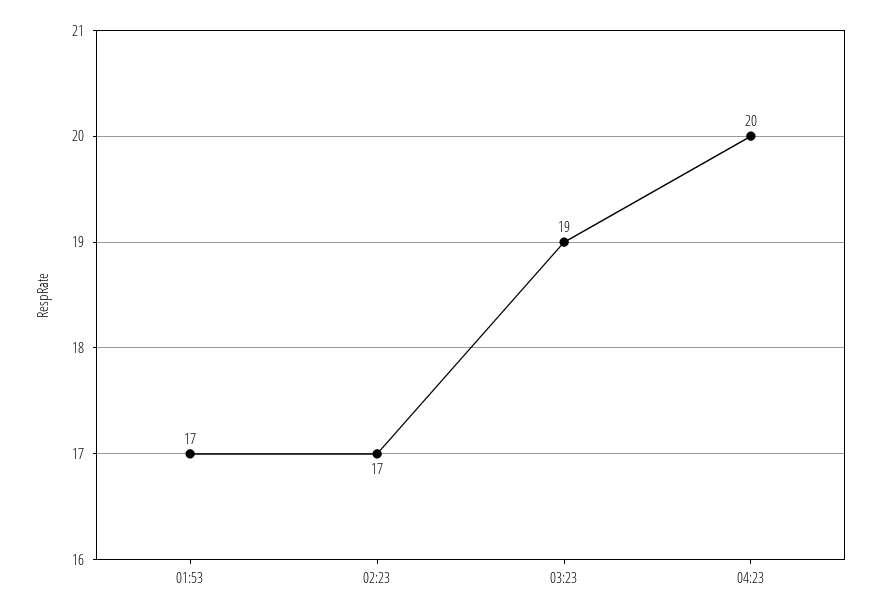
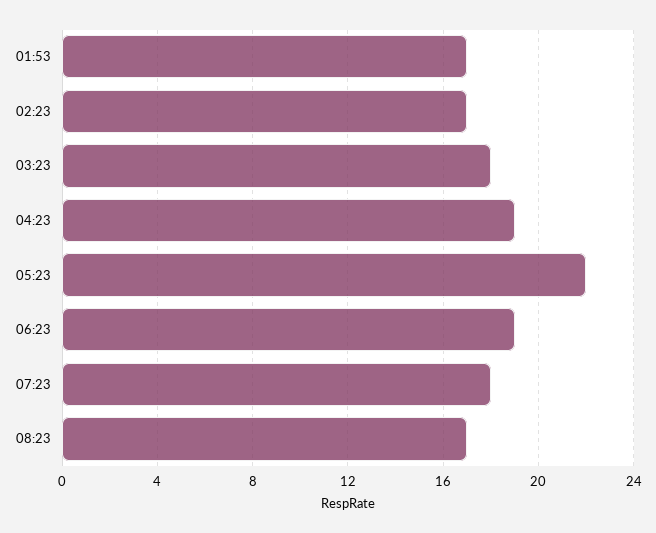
03:23: 19 -> 18
04:23: 20 -> 19
05:23: none -> 22
06:23: none -> 19
07:23: none -> 18
08:23: none -> 17

